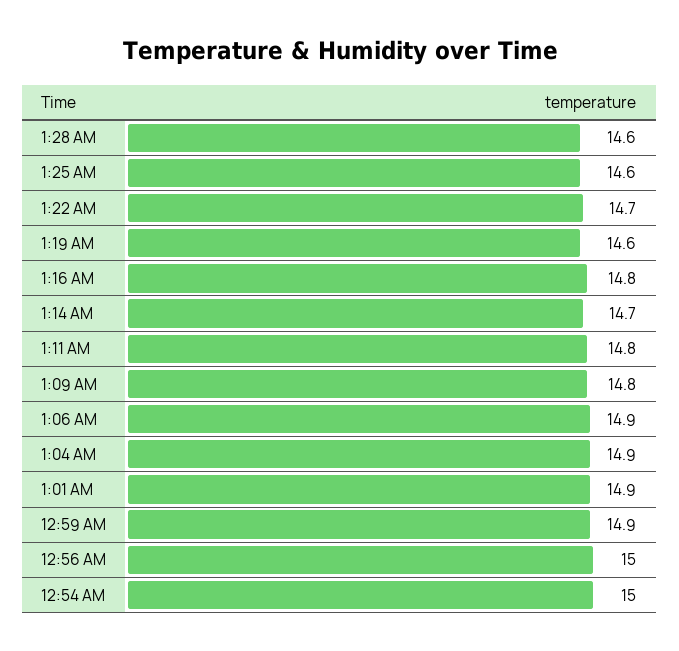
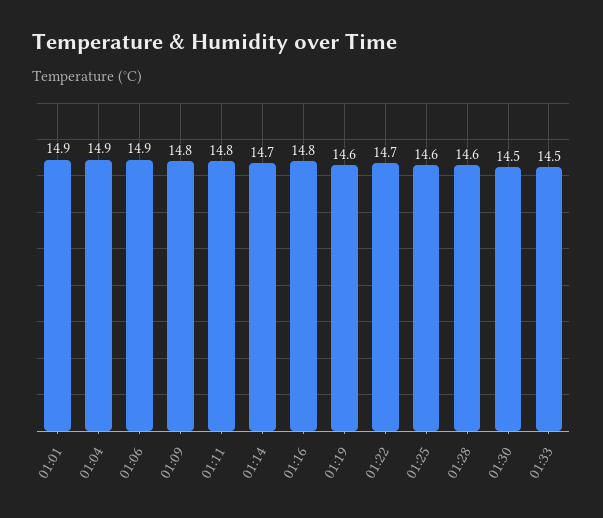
12:59 AM: 14.9 -> none
12:56 AM: 15 -> none
12:54 AM: 15 -> none
01:30: none -> 14.5
01:33: none -> 14.5

